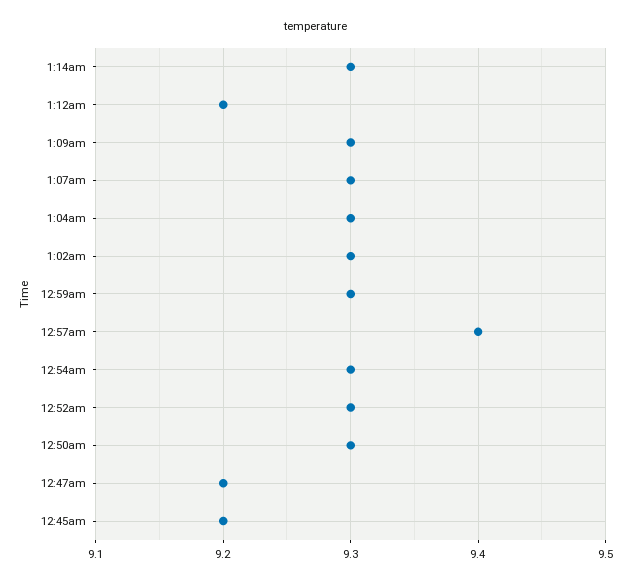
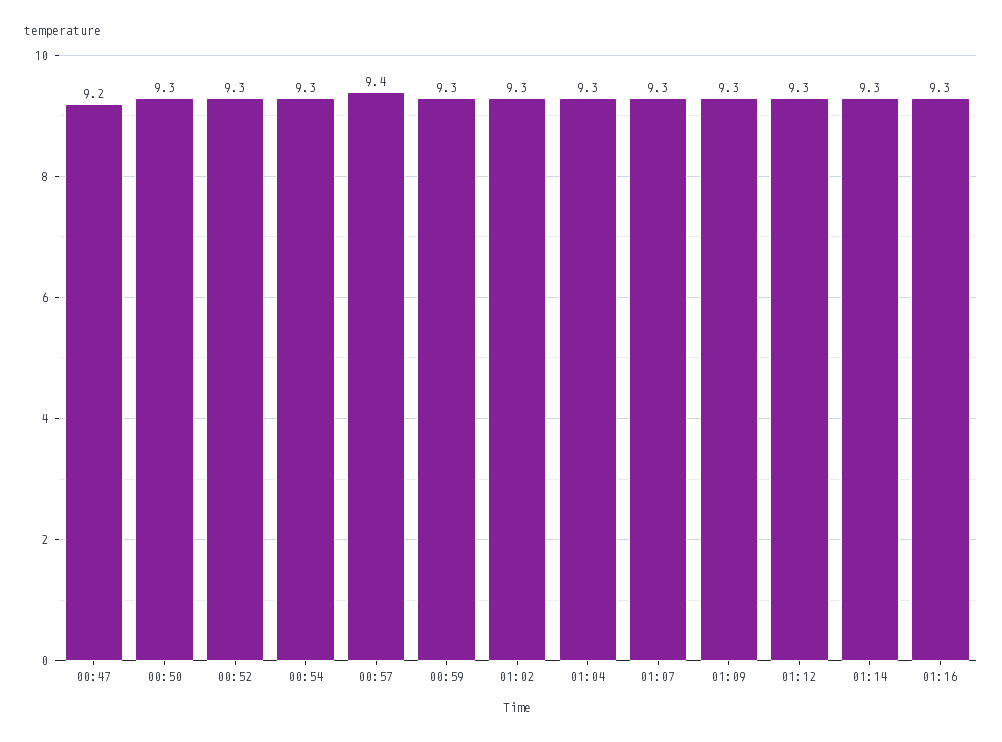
1:12am: 9.2 -> 9.3
12:45am: 9.2 -> none
01:16: none -> 9.3

